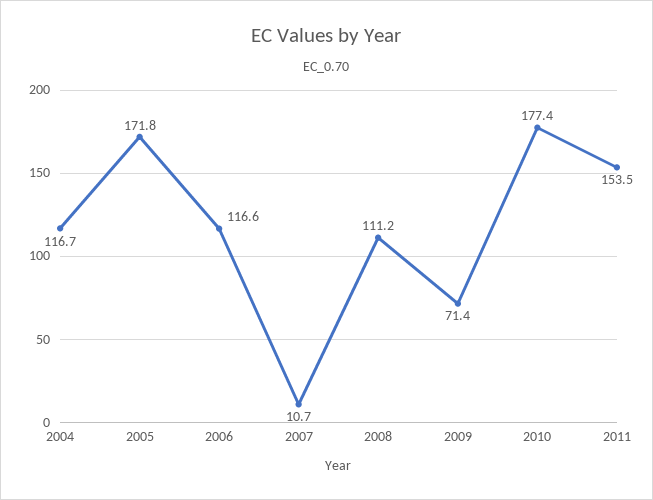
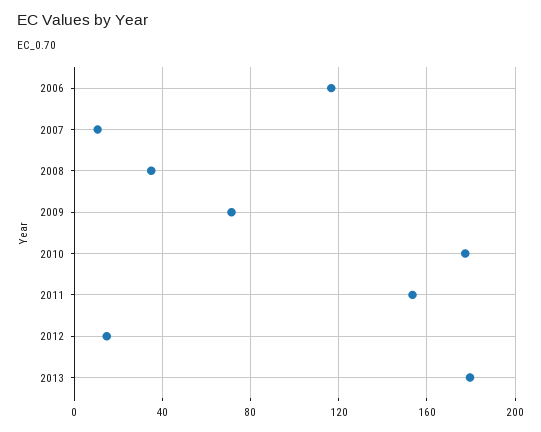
2004: 116.7 -> none
2005: 171.8 -> none
2008: 111.2 -> 35
2012: none -> 15
2013: none -> 180

